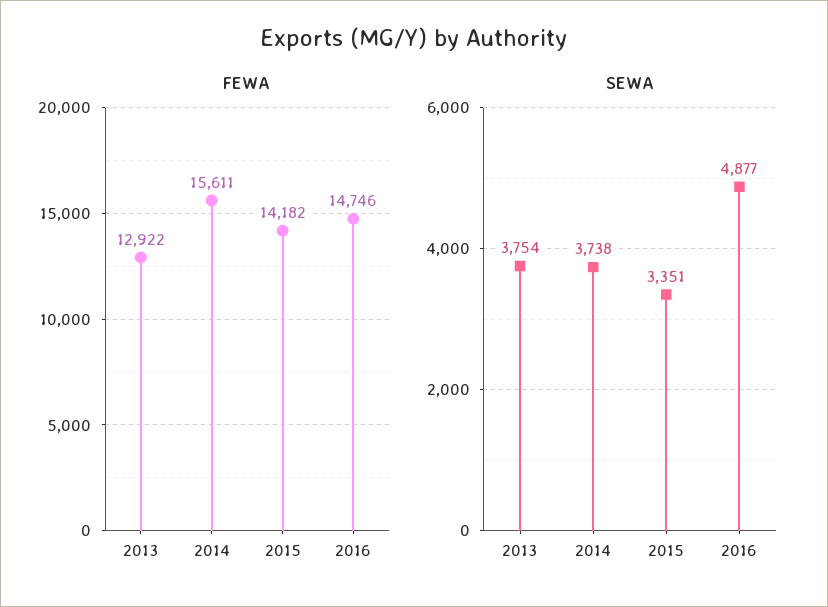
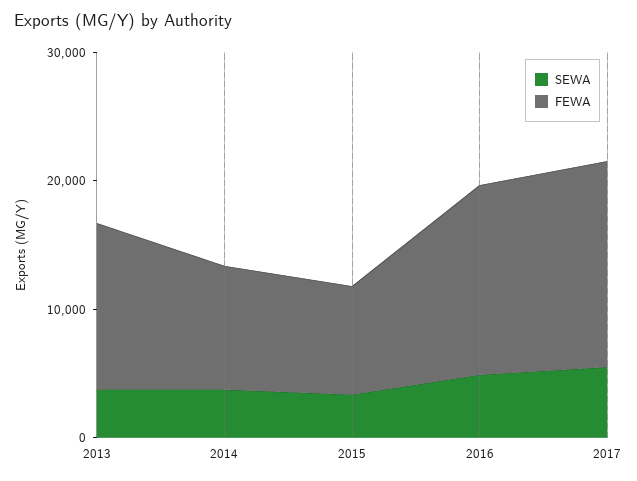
FEWA, 2014: 15611 -> 10000
FEWA, 2015: 14182 -> 8000
SEWA, 2017: none -> 6000
FEWA, 2017: none -> 16000

